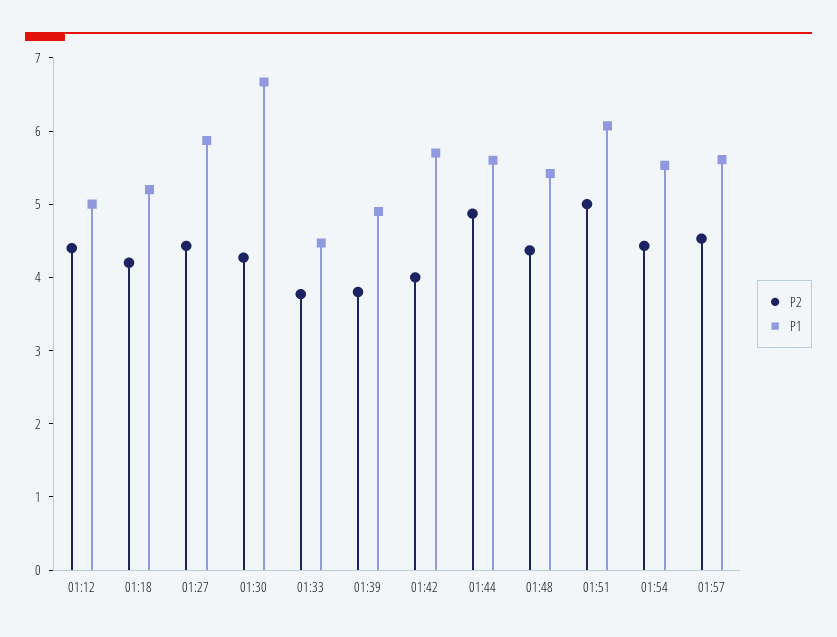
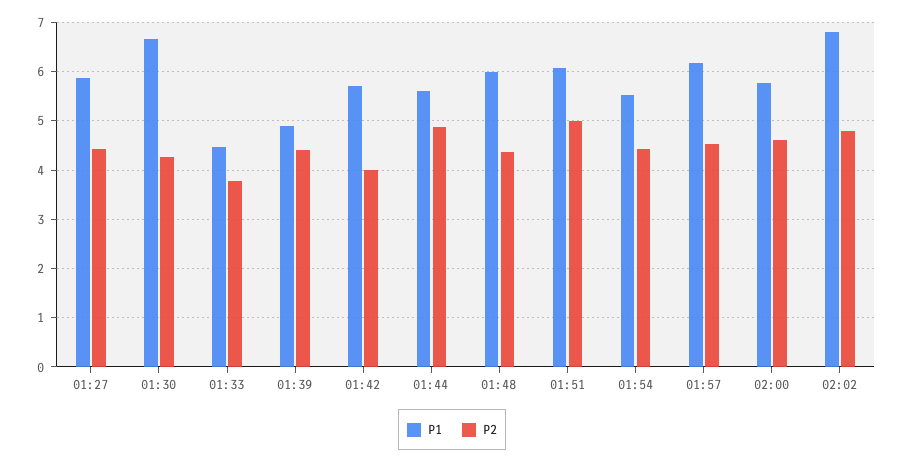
P2, 01:12: 4.4 -> none
P1, 01:12: 5 -> none
P2, 01:18: 4.2 -> none
P1, 01:18: 5.2 -> none
P2, 01:39: 3.8 -> 4.4
P1, 01:48: 5.4 -> 6
P1, 01:57: 5.6 -> 6.2
P1, 02:00: none -> 5.8
P2, 02:00: none -> 4.6
P1, 02:02: none -> 6.8
P2, 02:02: none -> 4.8

